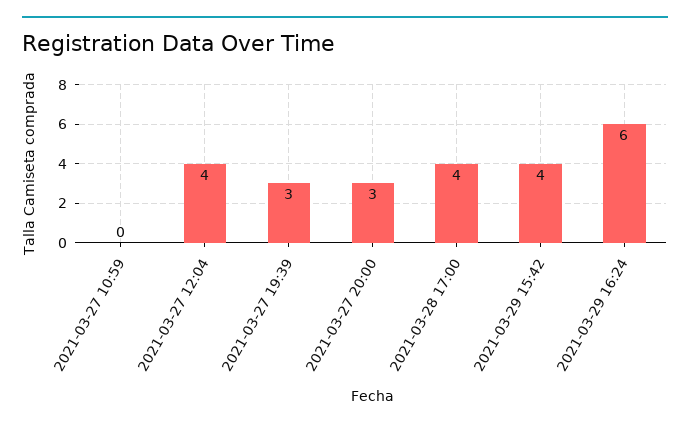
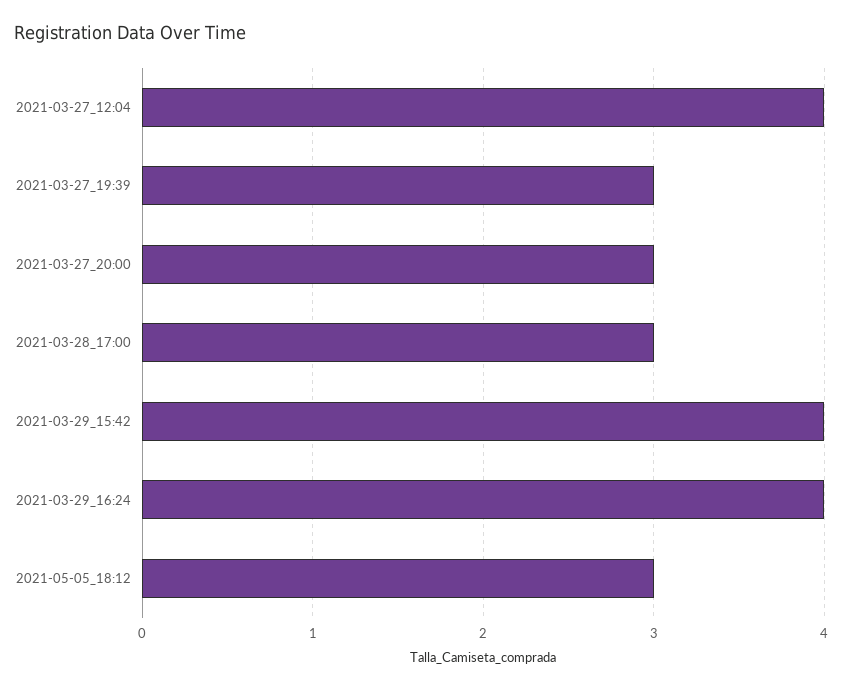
2021-03-27 10:59: 0 -> none
2021-03-28 17:00: 4 -> 3
2021-03-29 16:24: 6 -> 4
2021-05-05_18:12: none -> 3

